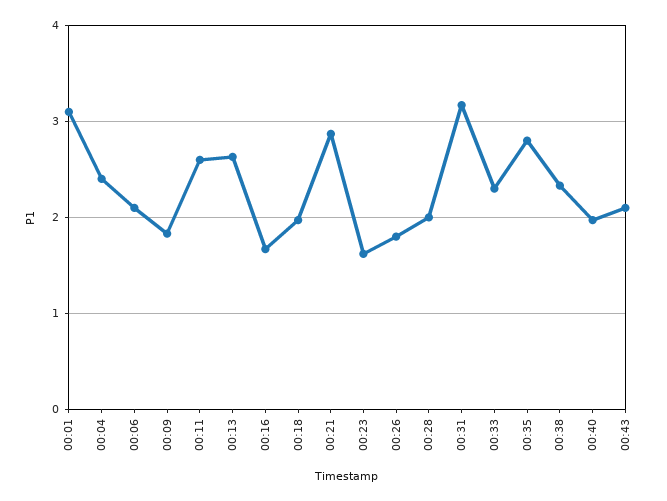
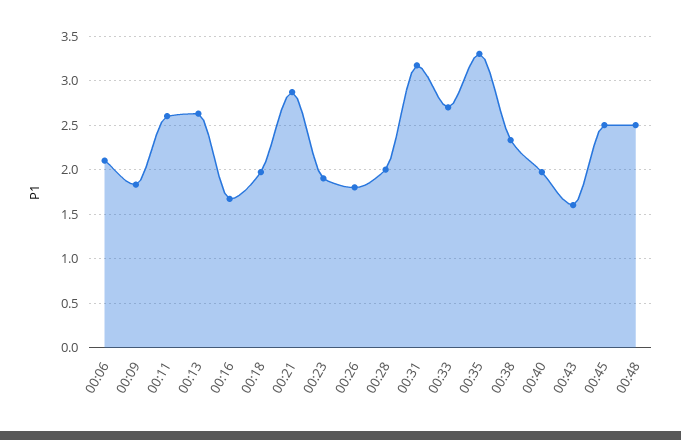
00:01: 3.1 -> none
00:04: 2.4 -> none
00:23: 1.6 -> 1.9
00:33: 2.3 -> 2.7
00:35: 2.8 -> 3.3
00:43: 2.1 -> 1.6
00:45: none -> 2.5
00:48: none -> 2.5

